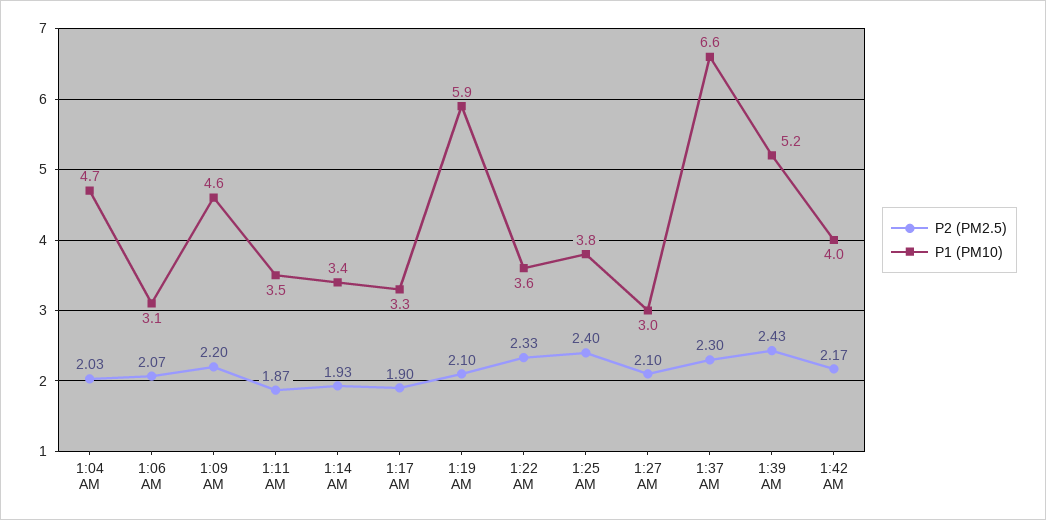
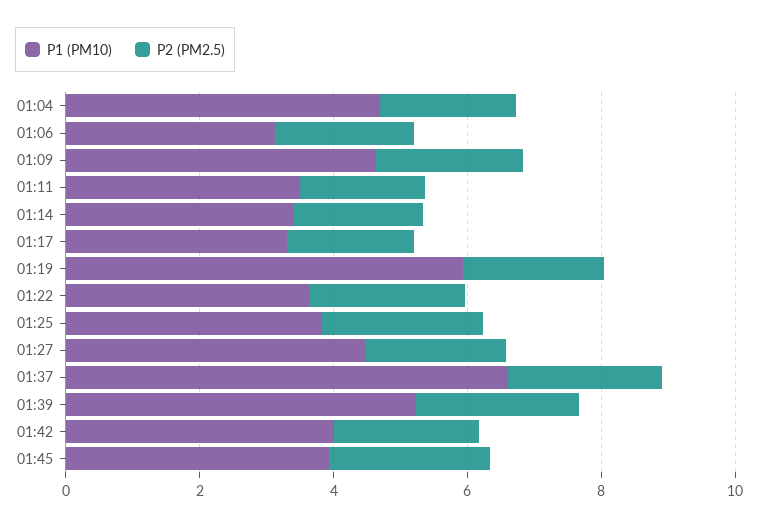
P1 (PM10), 1:27 AM: 3 -> 4.5
P1 (PM10), 01:45: none -> 4
P2 (PM2.5), 01:45: none -> 2.5

